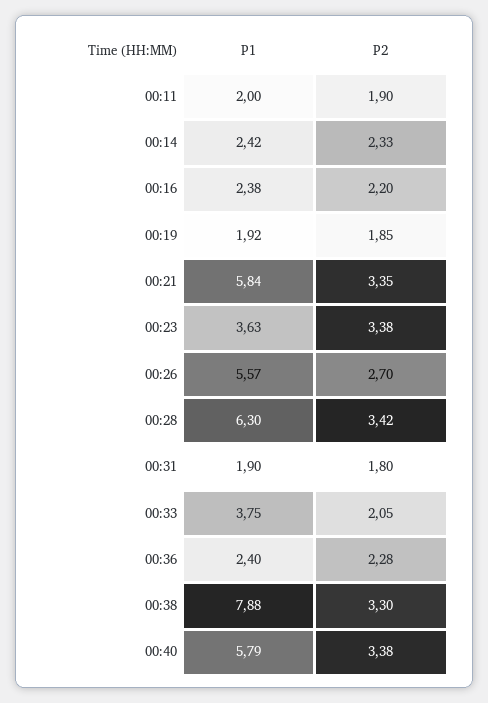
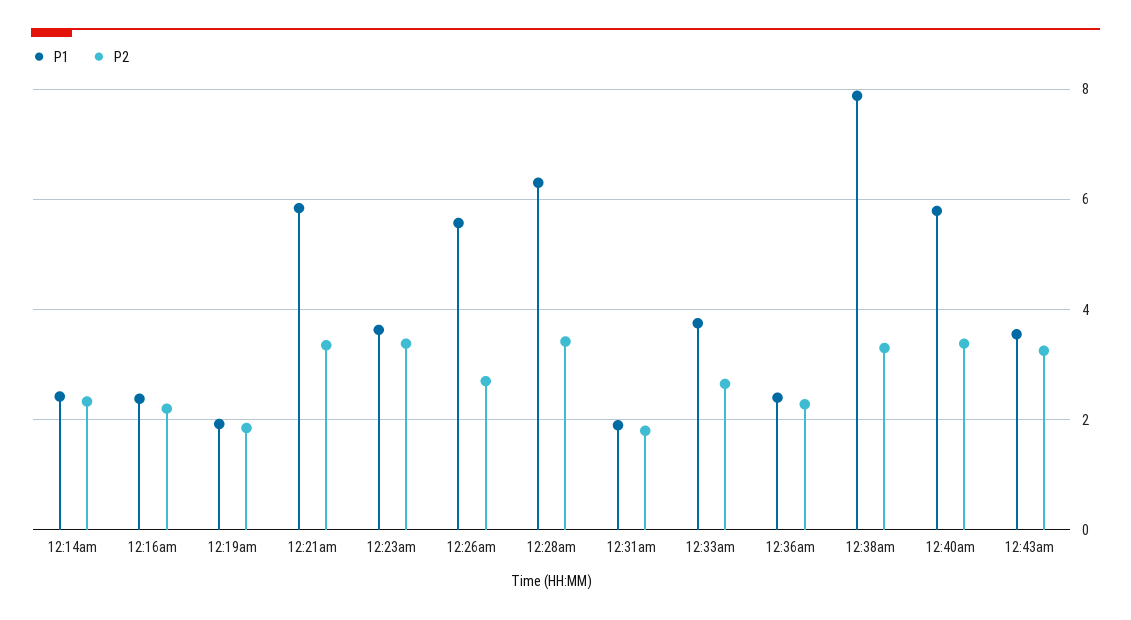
P1, 00:11: 2 -> none
P2, 00:11: 1.9 -> none
P2, 00:33: 2.05 -> 2.6
P1, 12:43am: none -> 3.6
P2, 12:43am: none -> 3.2

